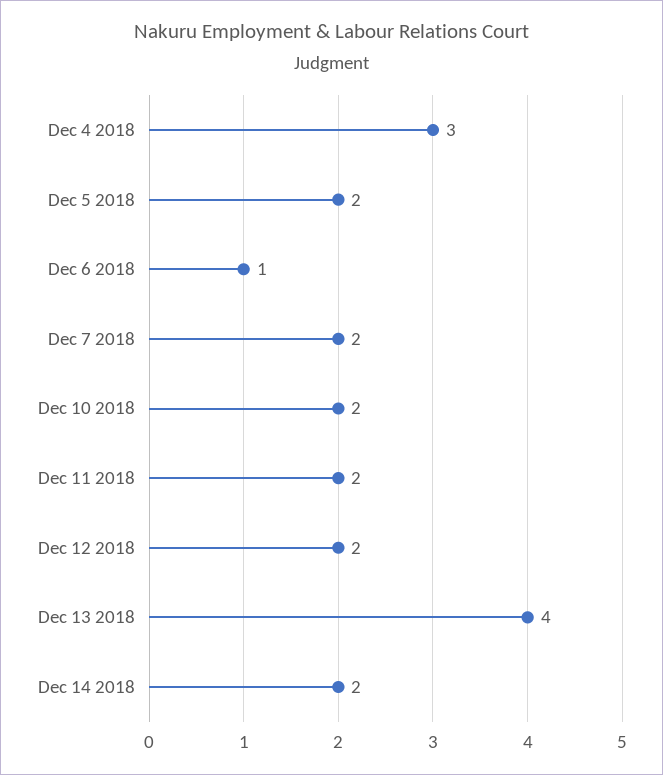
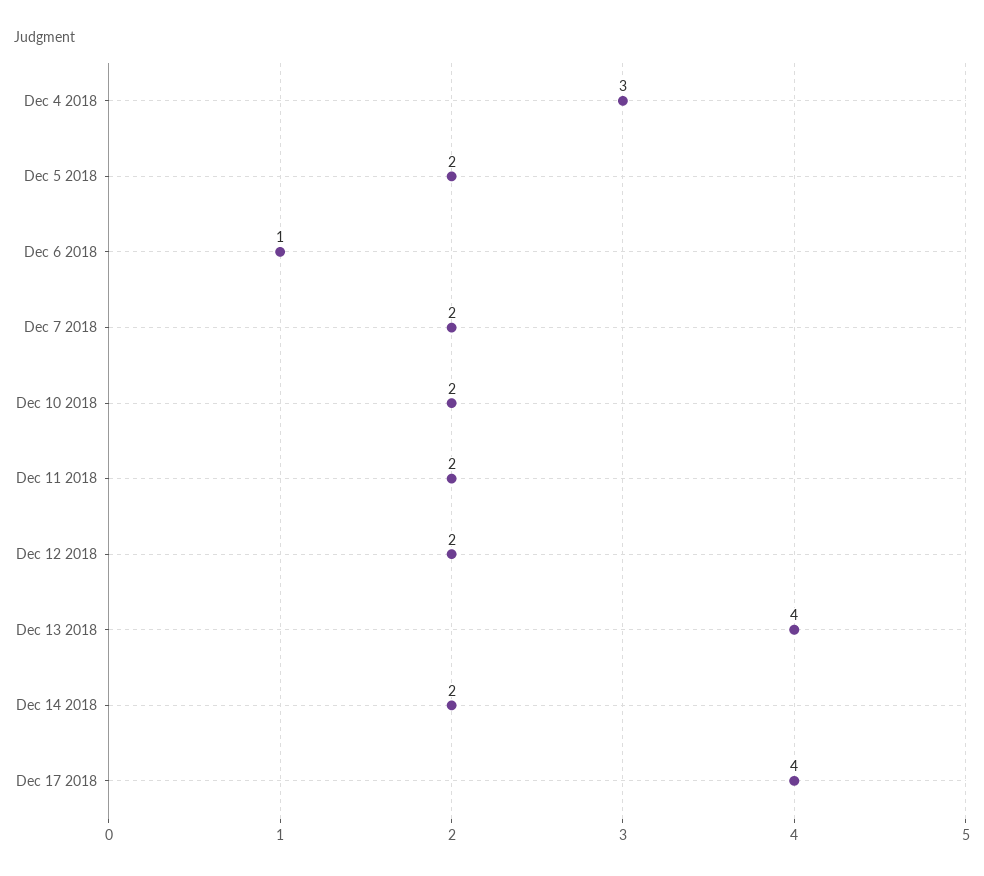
Dec 17 2018: none -> 4

